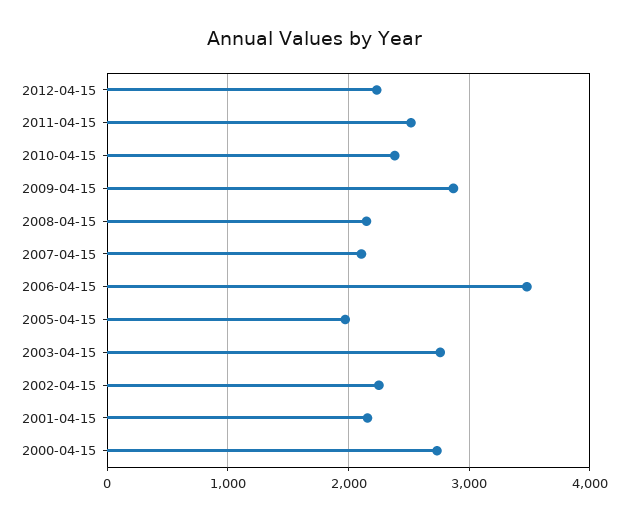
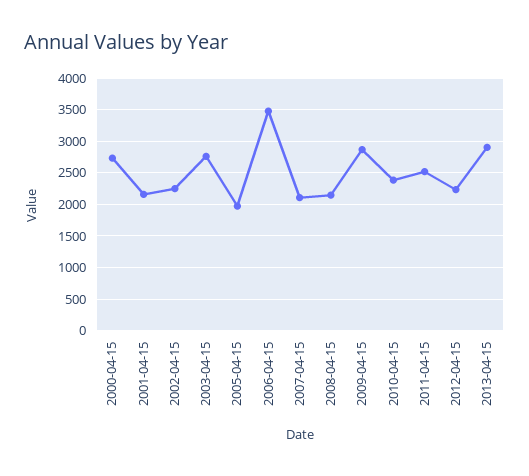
2013-04-15: none -> 2900

